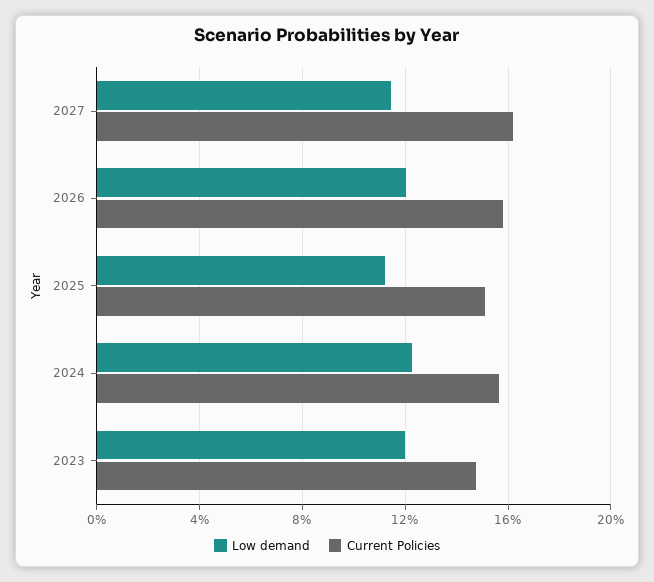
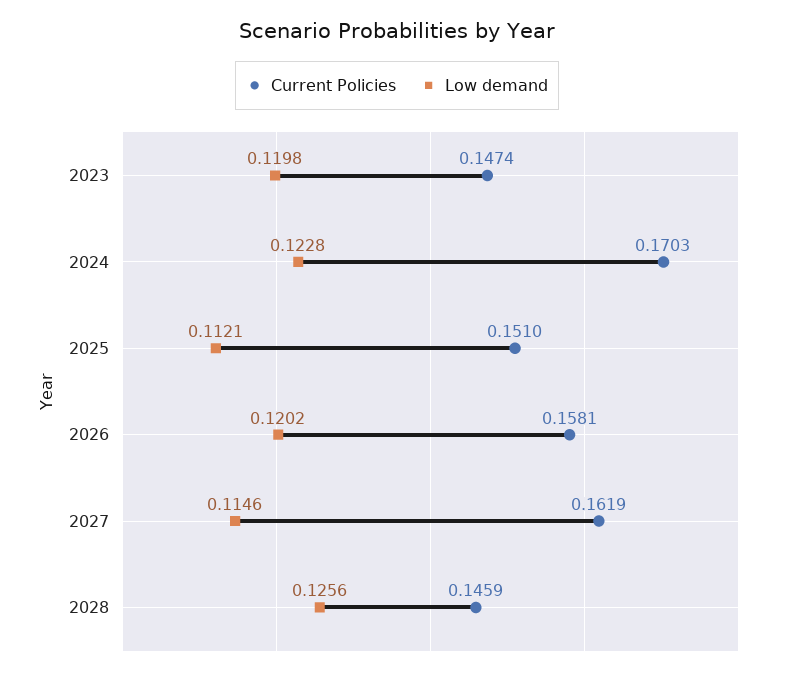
Current Policies, 2024: 0.155 -> 0.1703
Current Policies, 2028: none -> 0.1459
Low demand, 2028: none -> 0.1256

